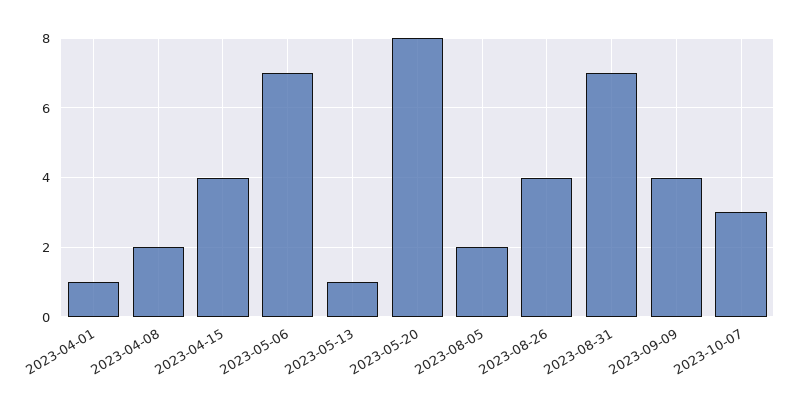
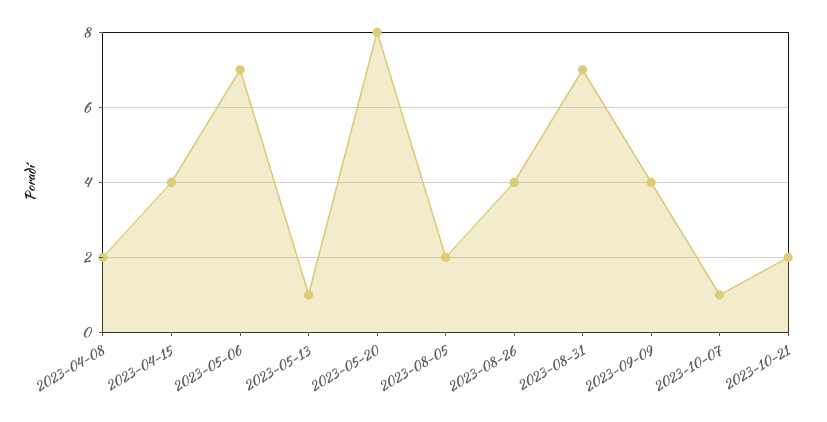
2023-04-01: 1 -> none
2023-10-07: 3 -> 1
2023-10-21: none -> 2

